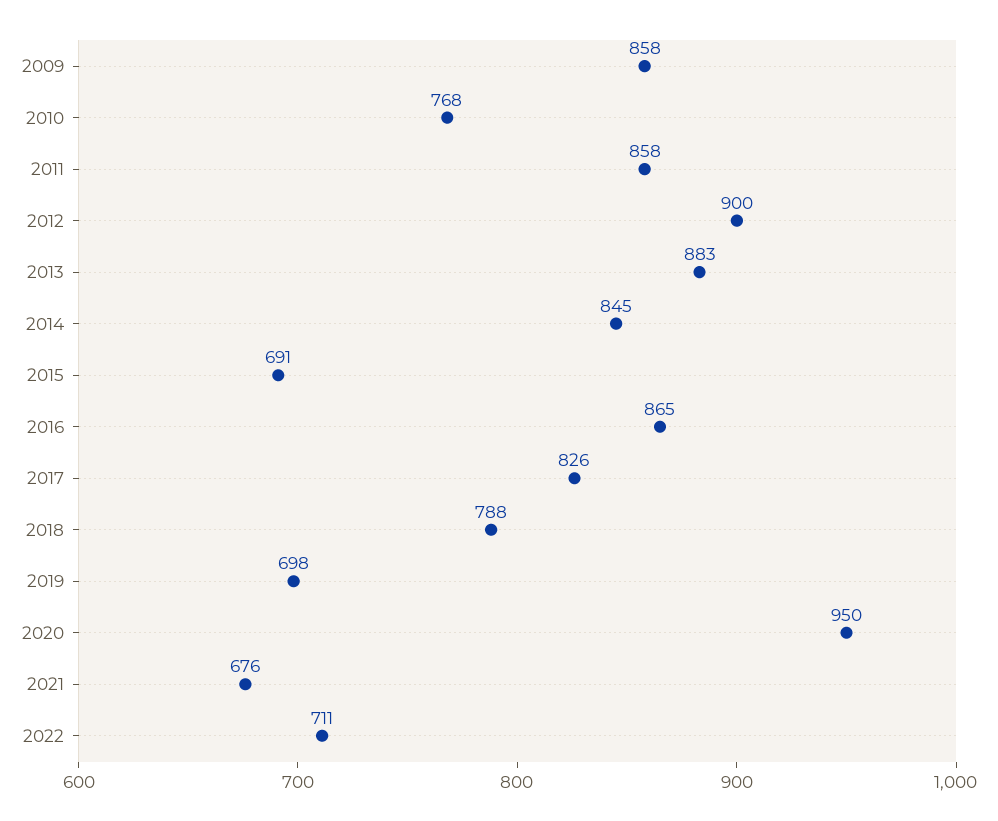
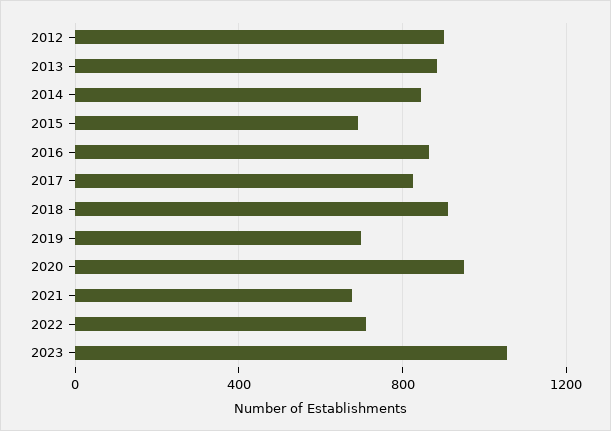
2009: 858 -> none
2010: 768 -> none
2011: 858 -> none
2018: 788 -> 900
2023: none -> 1050

